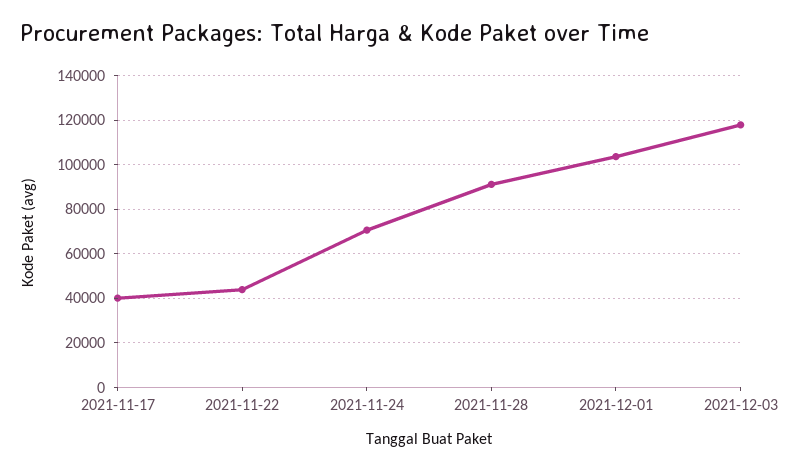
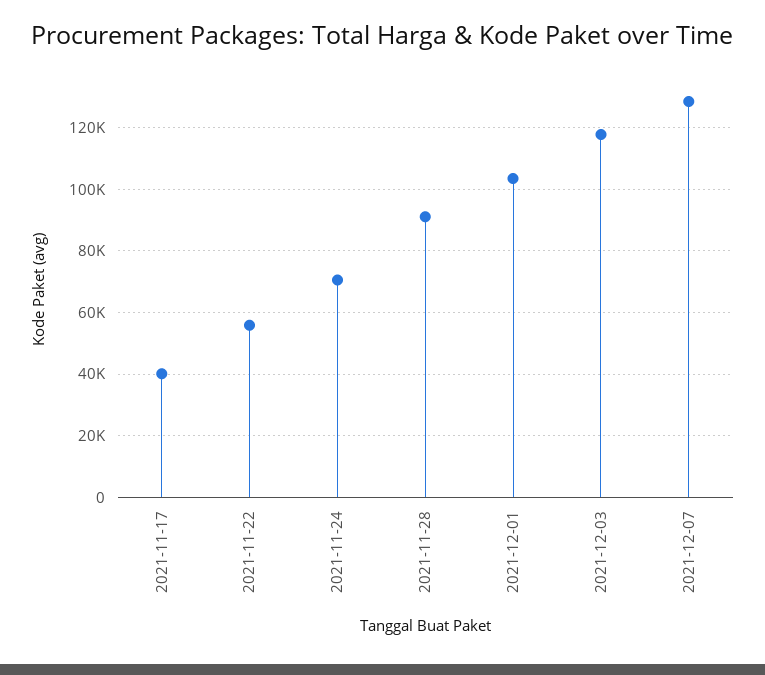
2021-11-22: 45000 -> 56000
2021-12-07: none -> 128000

